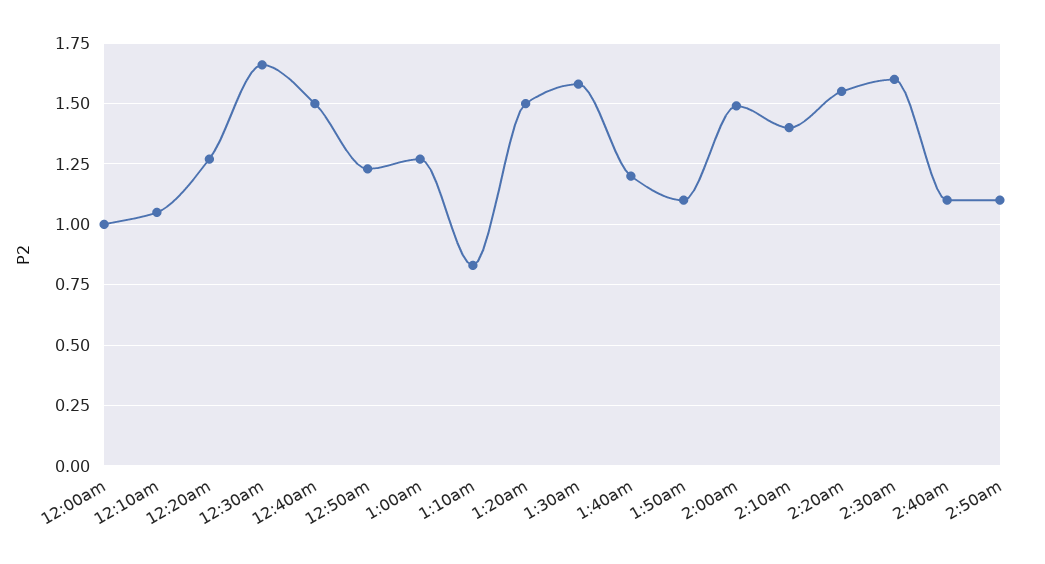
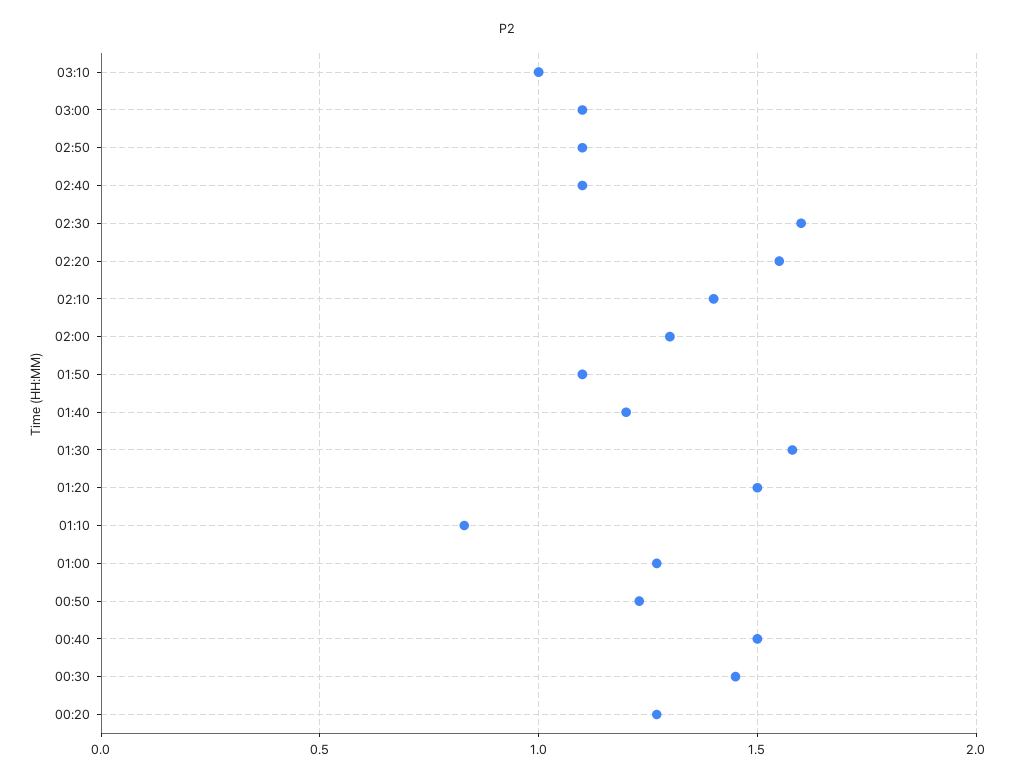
12:00am: 1 -> none
12:10am: 1.05 -> none
12:30am: 1.65 -> 1.45
2:00am: 1.5 -> 1.3
03:10: none -> 1
03:00: none -> 1.1

